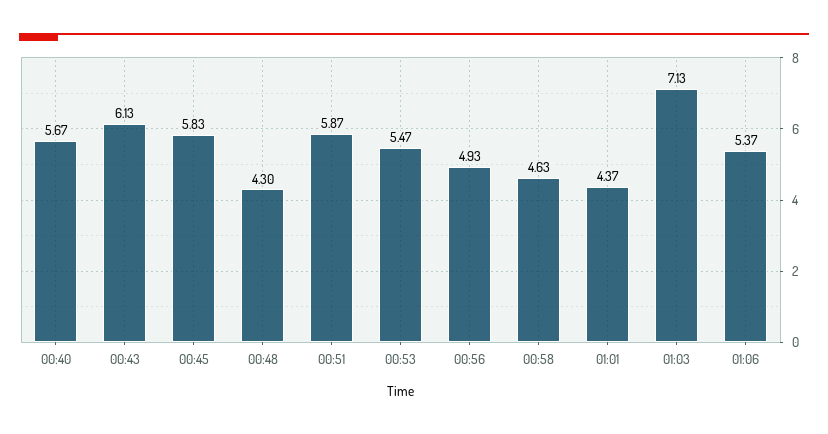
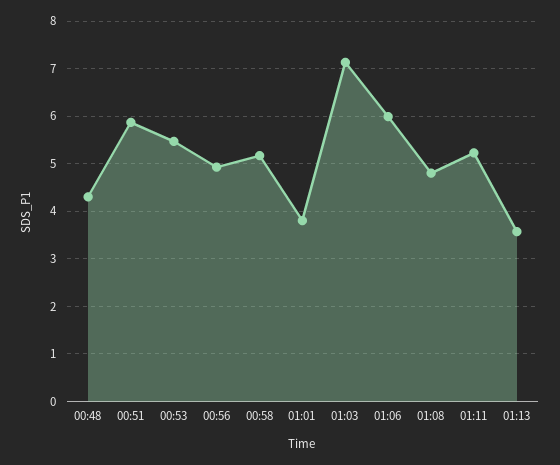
00:40: 5.67 -> none
00:43: 6.13 -> none
00:45: 5.83 -> none
00:58: 4.63 -> 5.2
01:01: 4.37 -> 3.8
01:06: 5.37 -> 6
01:08: none -> 4.8
01:11: none -> 5.2
01:13: none -> 3.6

